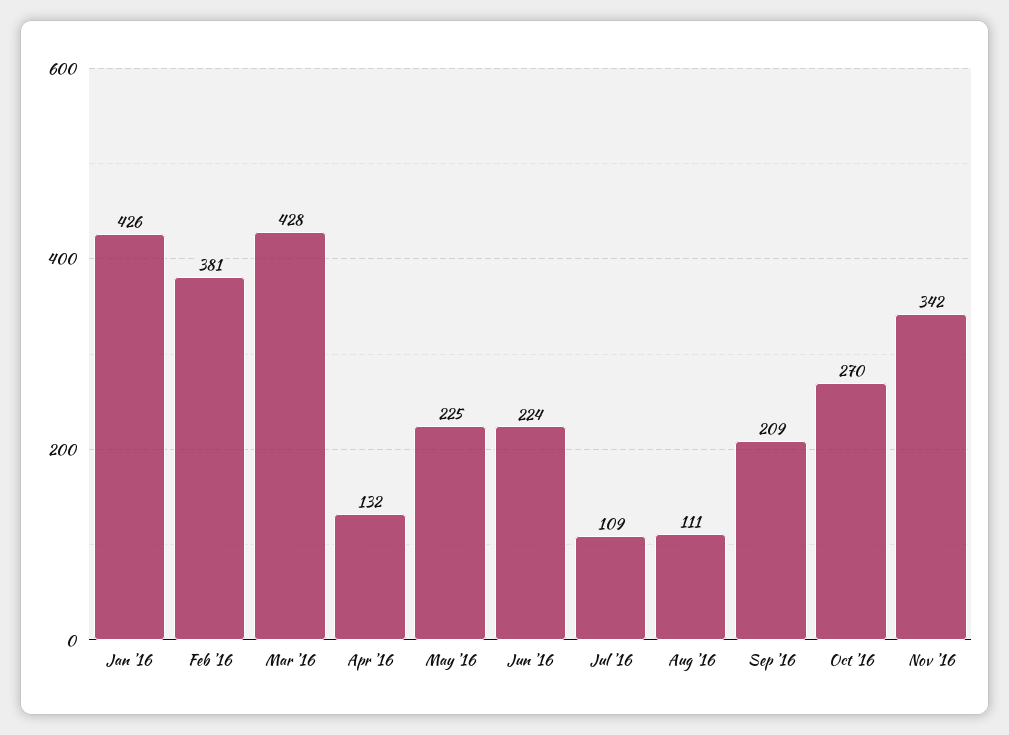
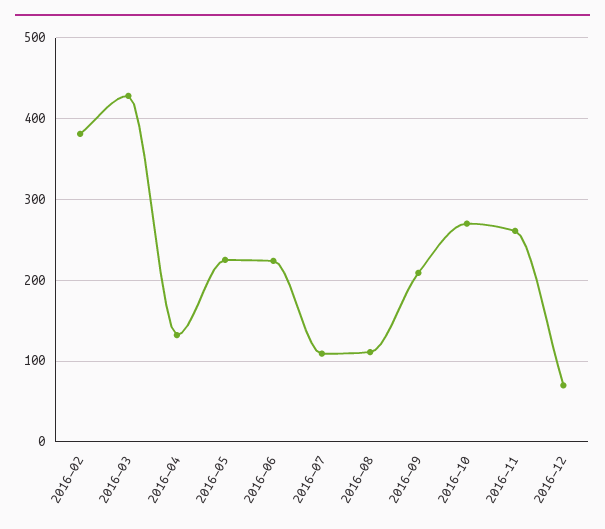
Jan '16: 426 -> none
Nov '16: 342 -> 260
2016-12: none -> 70

